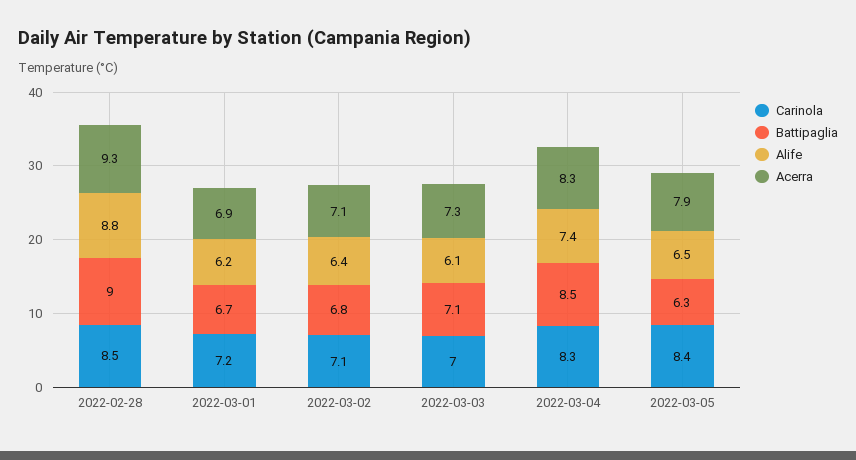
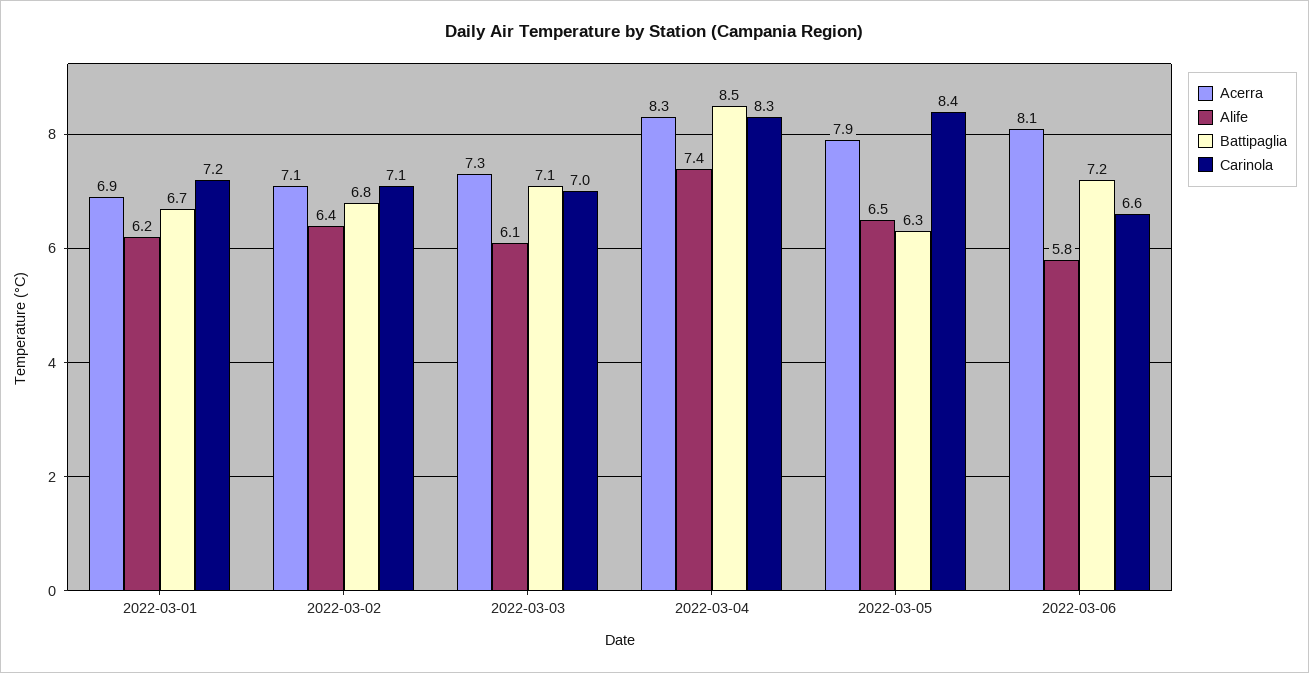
Carinola, 2022-02-28: 8.5 -> none
Battipaglia, 2022-02-28: 9 -> none
Alife, 2022-02-28: 8.8 -> none
Acerra, 2022-02-28: 9.3 -> none
Acerra, 2022-03-06: none -> 8.1
Alife, 2022-03-06: none -> 5.8
Battipaglia, 2022-03-06: none -> 7.2
Carinola, 2022-03-06: none -> 6.6

